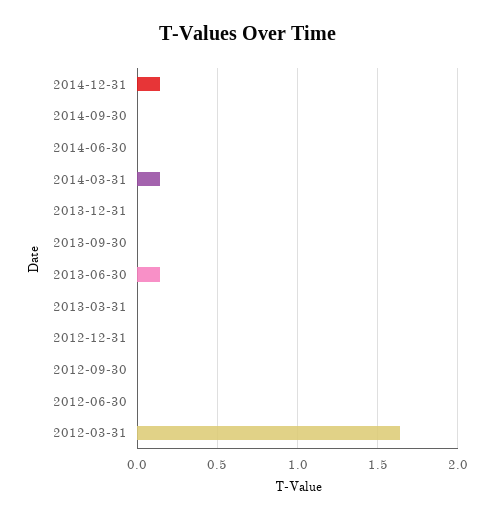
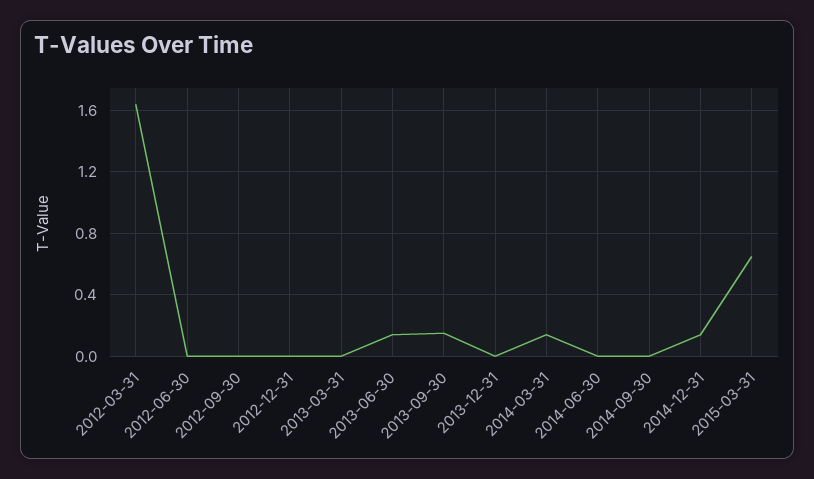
2013-09-30: 0 -> 0.15
2015-03-31: none -> 0.65

